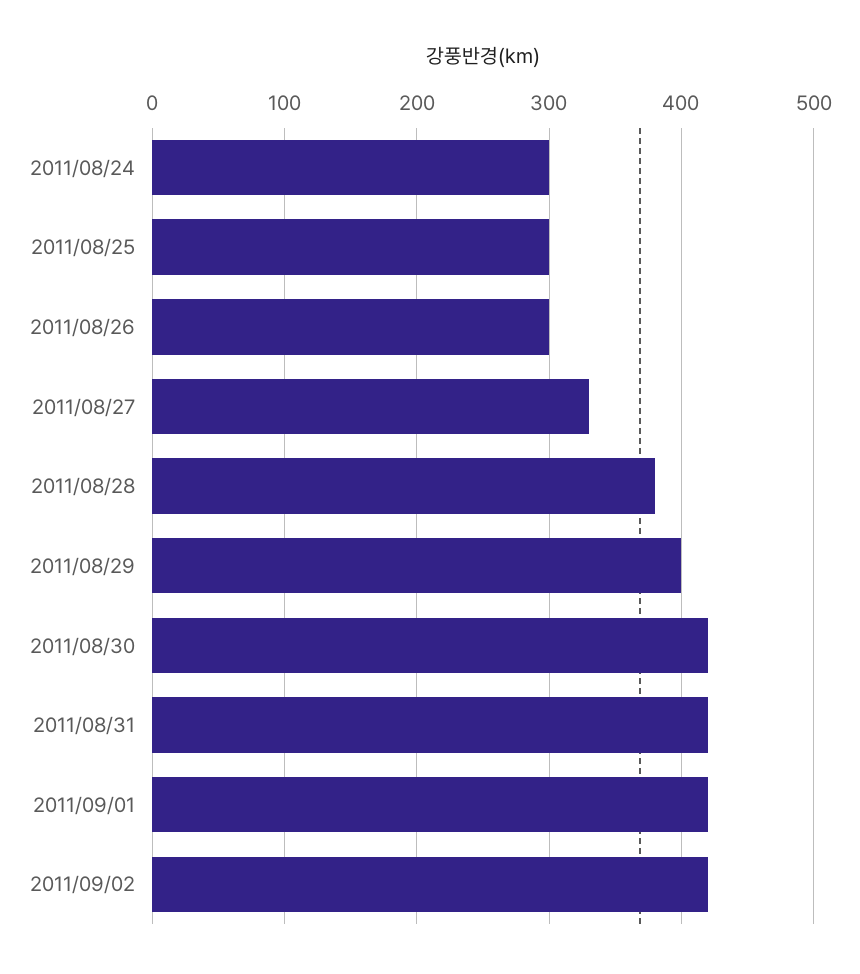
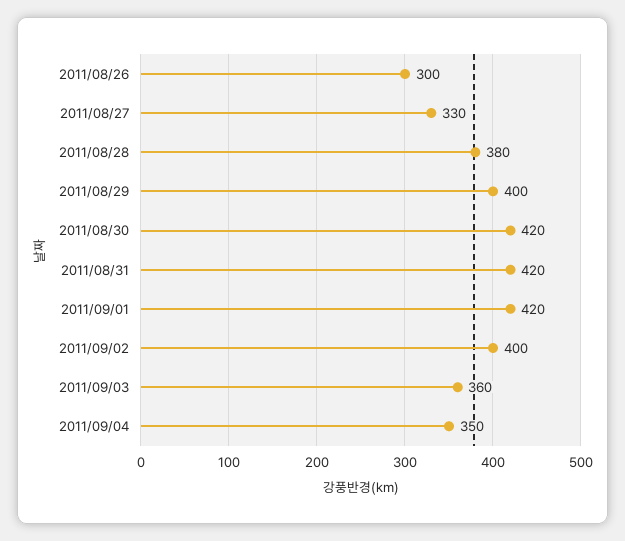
2011/08/24: 300 -> none
2011/08/25: 300 -> none
2011/09/02: 420 -> 400
2011/09/03: none -> 360
2011/09/04: none -> 350

